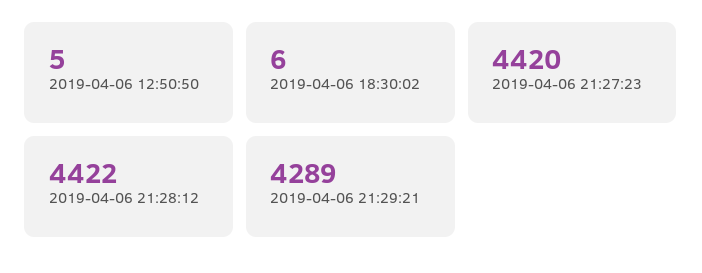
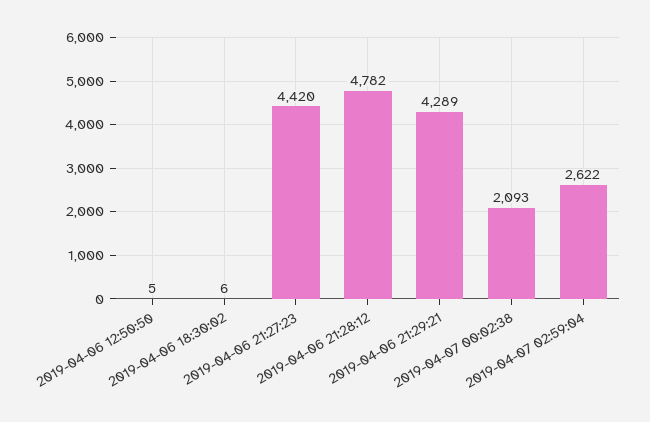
2019-04-06 21:28:12: 4422 -> 4782
2019-04-07 00:02:38: none -> 2093
2019-04-07 02:59:04: none -> 2622

